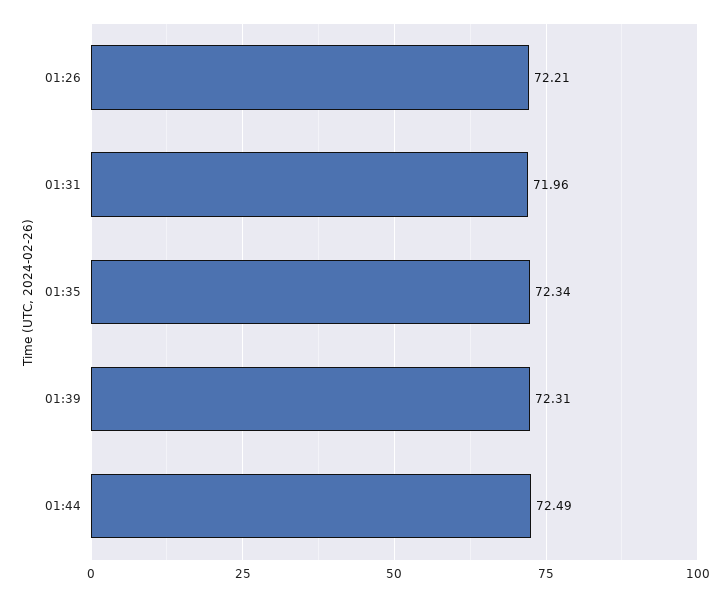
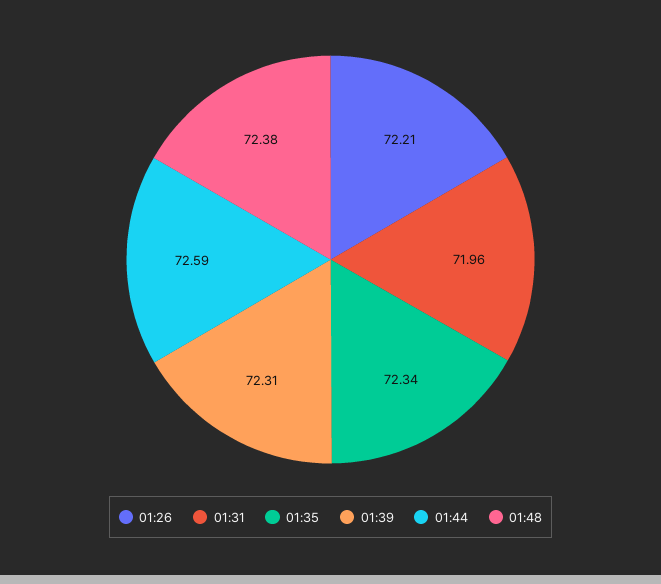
01:44: 72.49 -> 72.59
01:48: none -> 72.38

